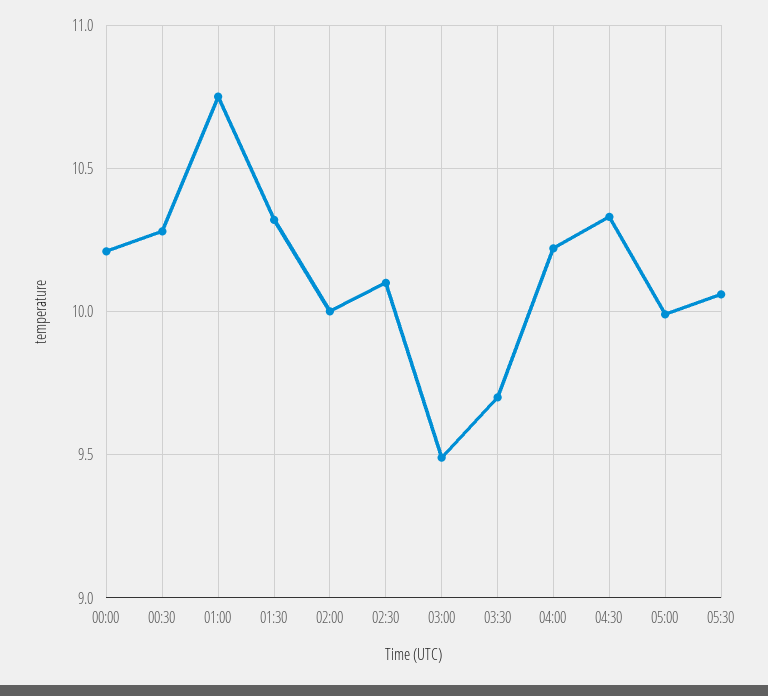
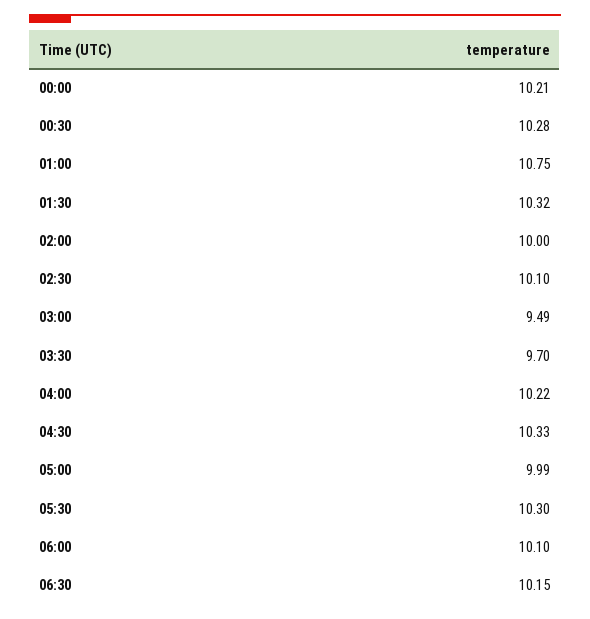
05:30: 10.05 -> 10.3
06:00: none -> 10.1
06:30: none -> 10.15

